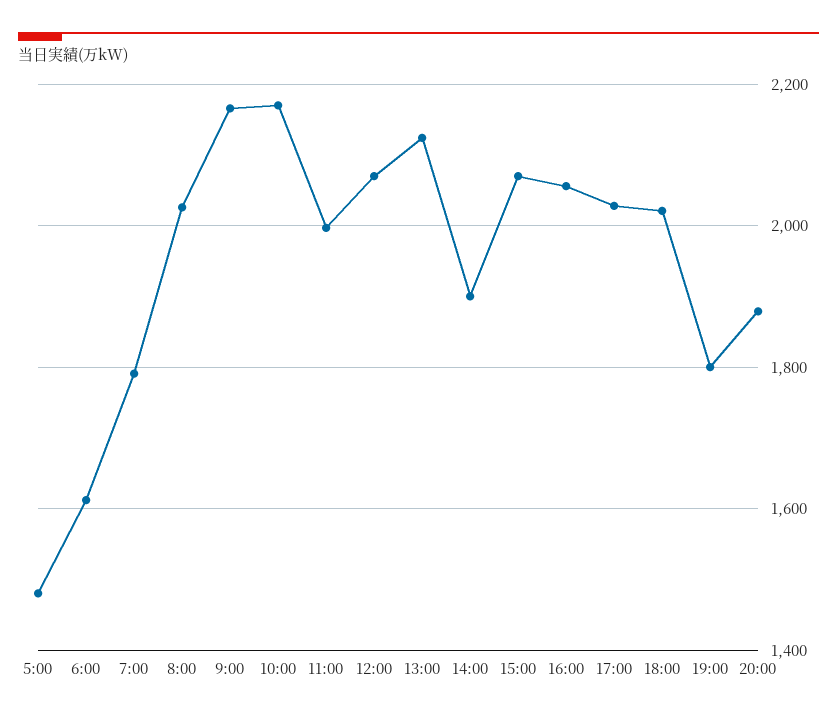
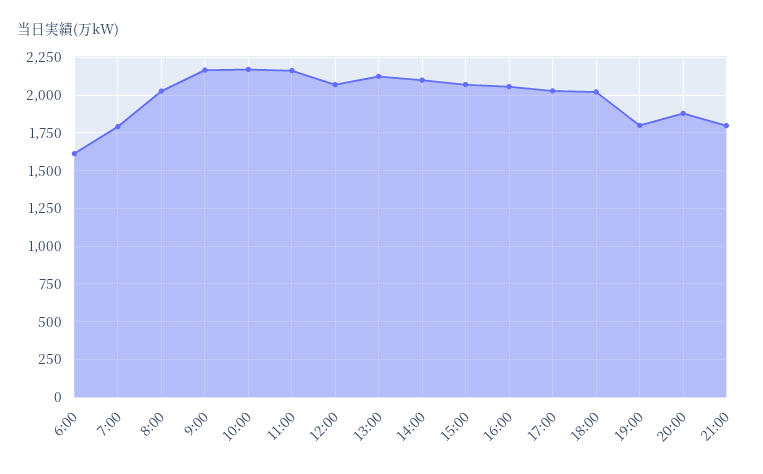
5:00: 1480 -> none
11:00: 2000 -> 2150
14:00: 1900 -> 2100
21:00: none -> 1800

